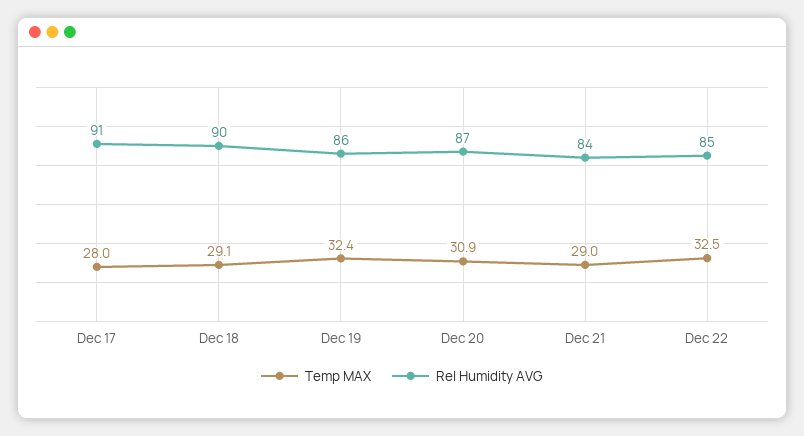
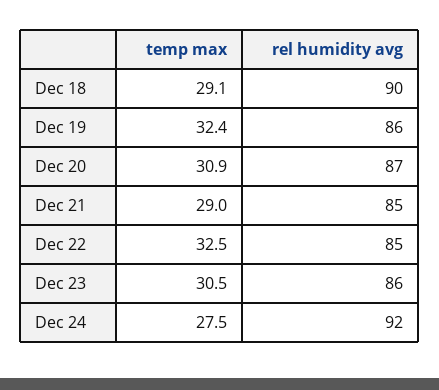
Temp MAX, Dec 17: 28 -> none
Rel Humidity AVG, Dec 17: 91 -> none
Rel Humidity AVG, Dec 21: 84 -> 85
Temp MAX, Dec 23: none -> 30.5
Rel Humidity AVG, Dec 23: none -> 86
Temp MAX, Dec 24: none -> 27.5
Rel Humidity AVG, Dec 24: none -> 92

